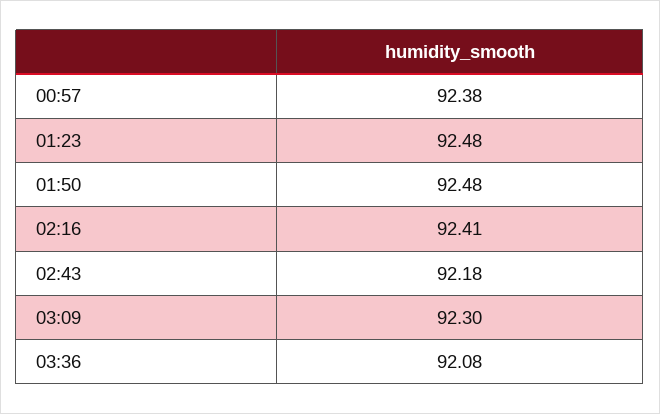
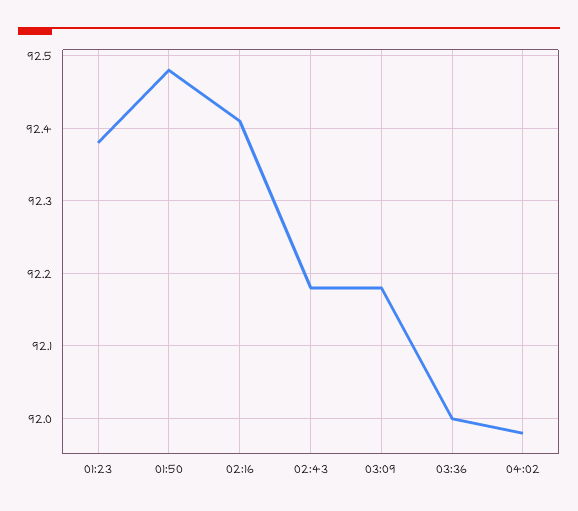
00:57: 92.38 -> none
01:23: 92.48 -> 92.38
03:09: 92.3 -> 92.18
03:36: 92.08 -> 92
04:02: none -> 91.98

